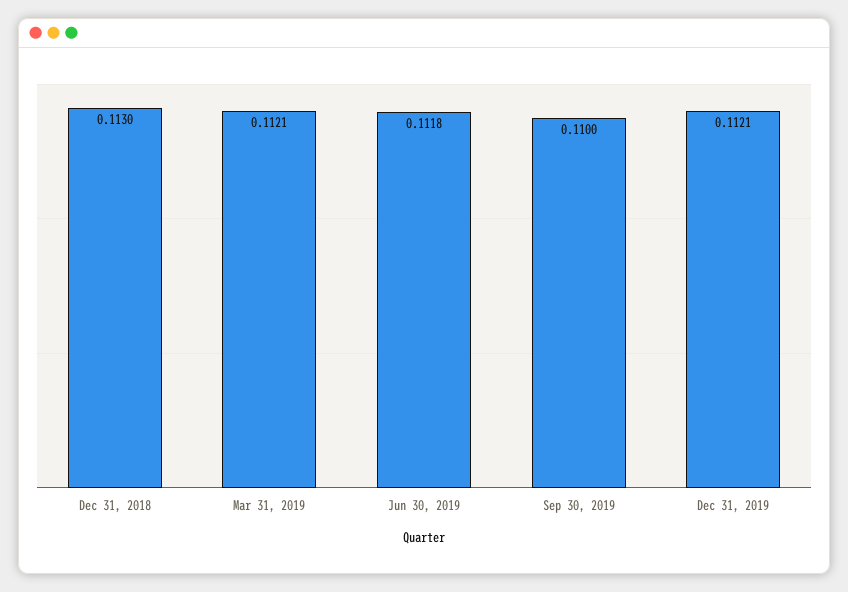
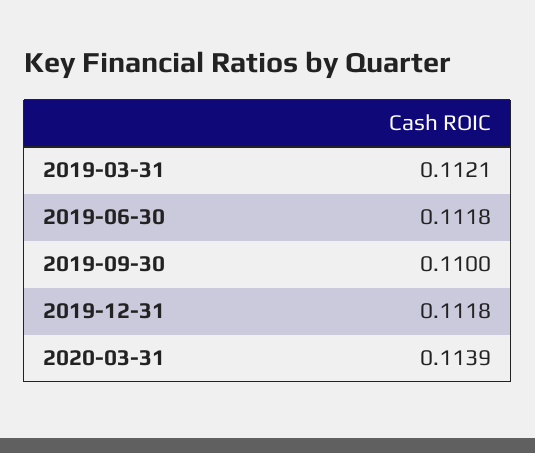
Dec 31, 2018: 0.113 -> none
Dec 31, 2019: 0.1121 -> 0.1118
2020-03-31: none -> 0.1139

